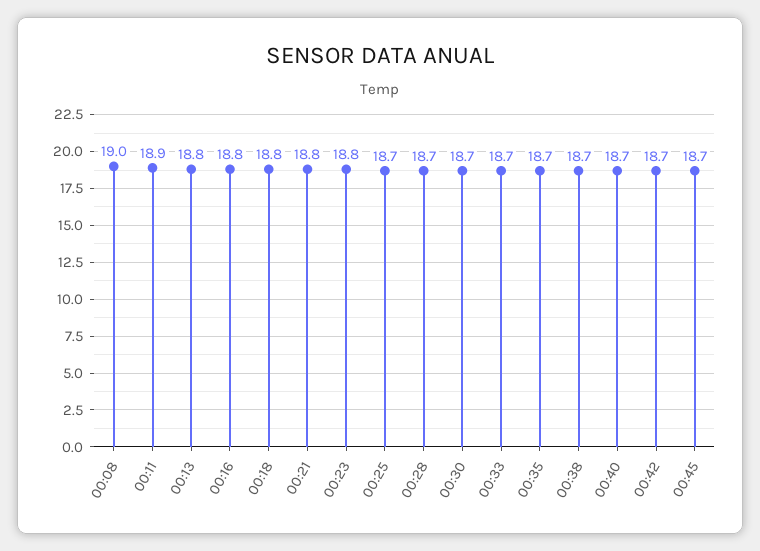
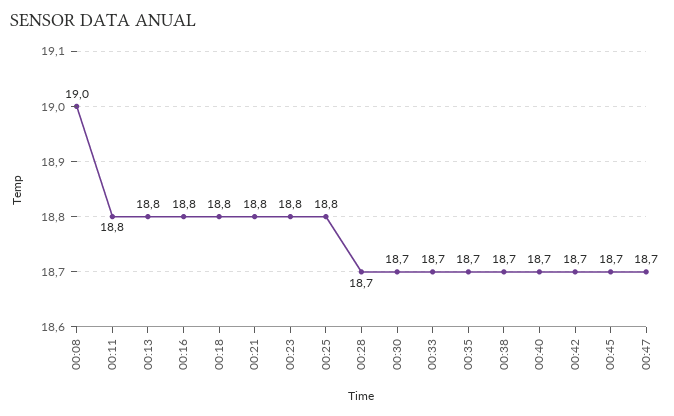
00:11: 18.9 -> 18.8
00:25: 18.7 -> 18.8
00:47: none -> 18.7

